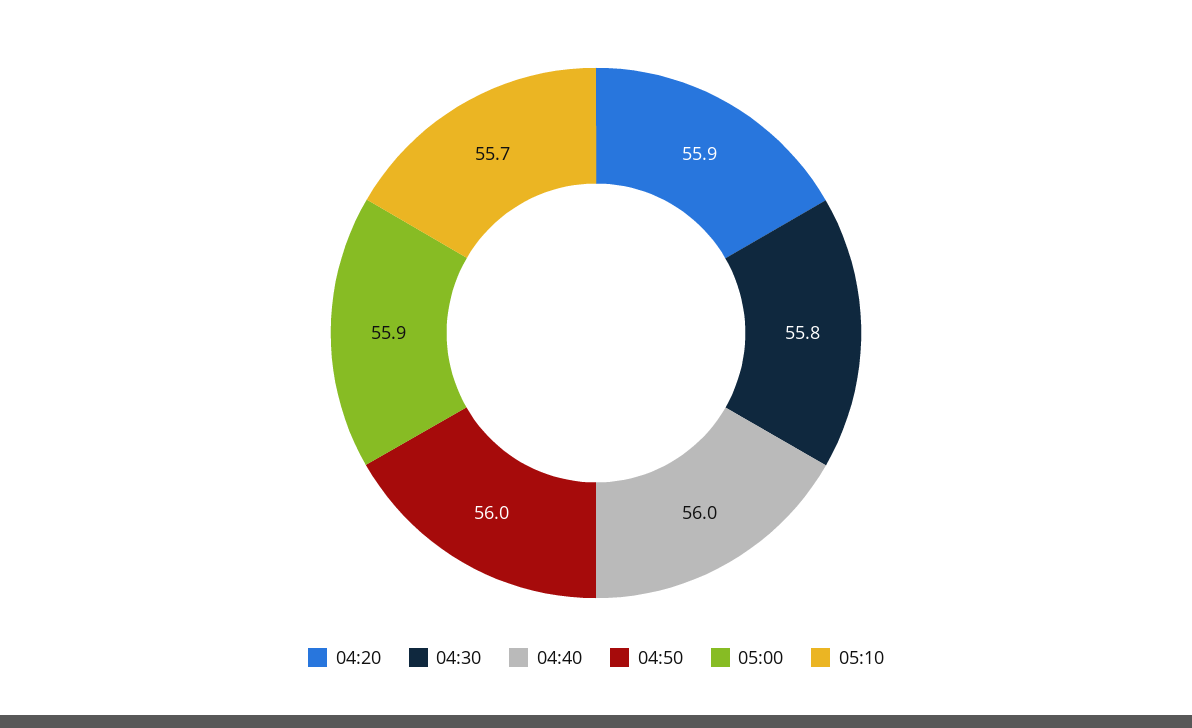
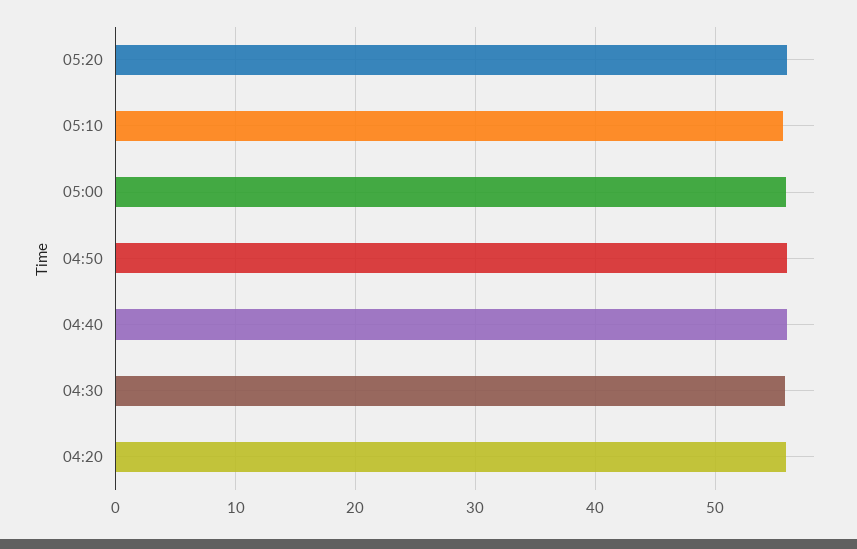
05:20: none -> 56

